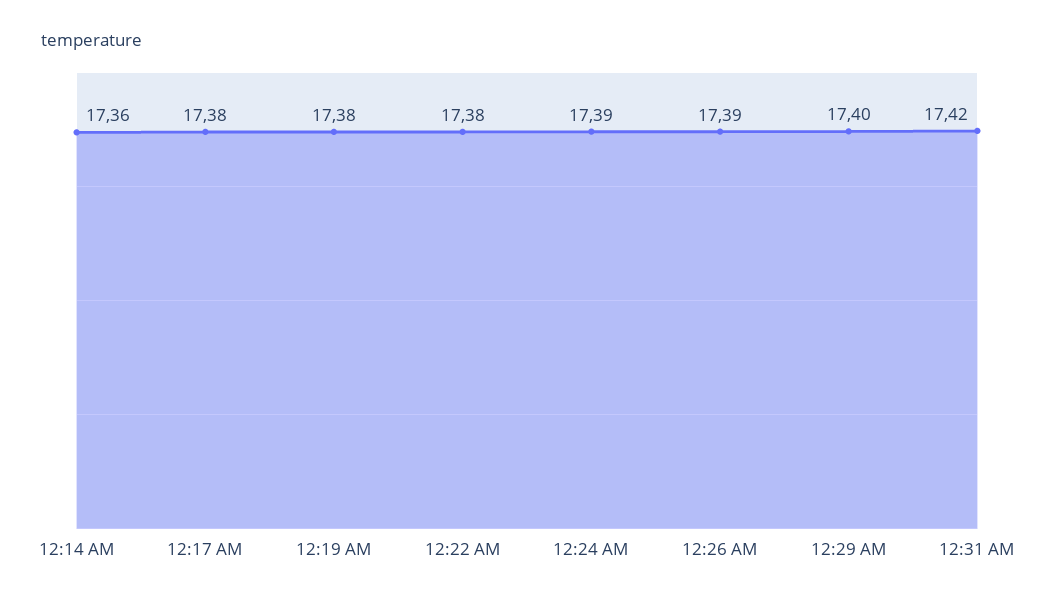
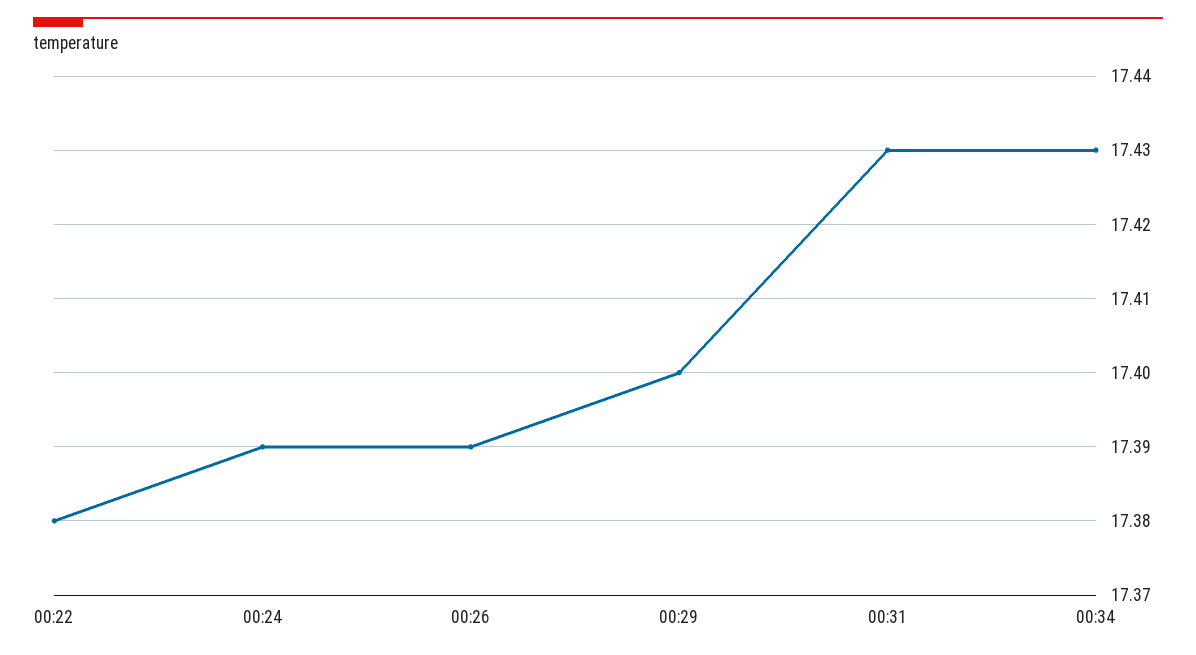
12:14 AM: 17.36 -> none
12:17 AM: 17.38 -> none
12:19 AM: 17.38 -> none
12:31 AM: 17.42 -> 17.43
00:34: none -> 17.43

